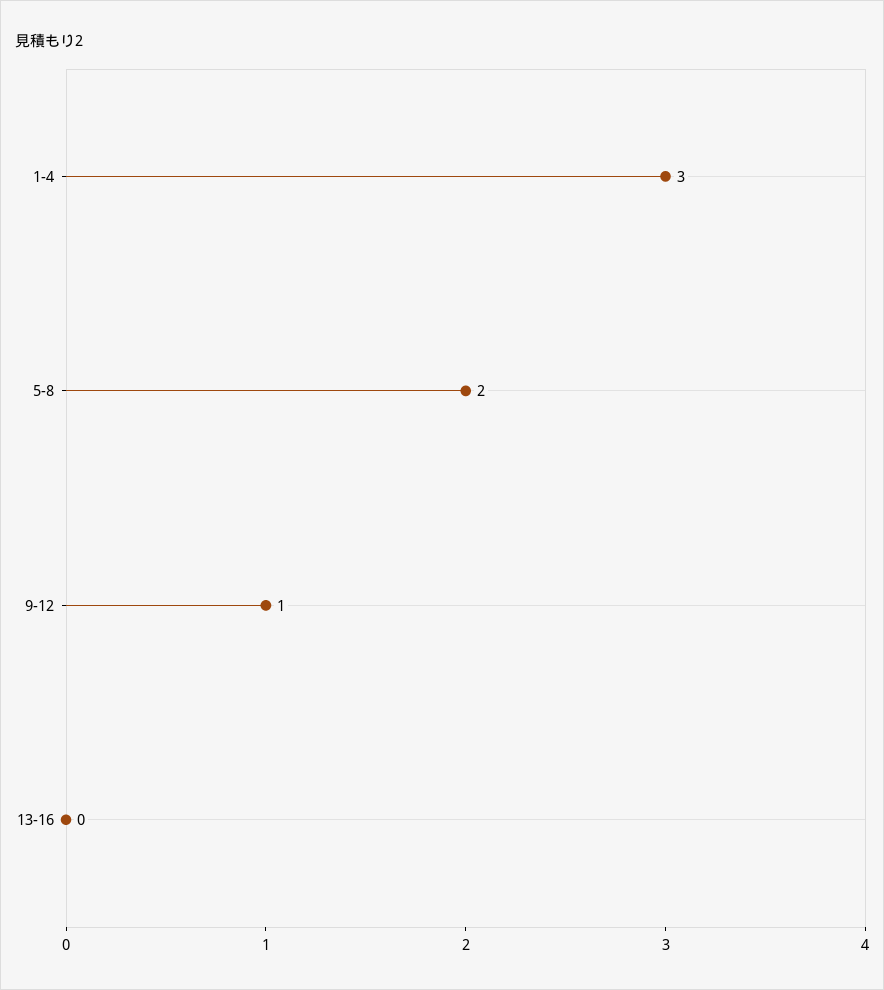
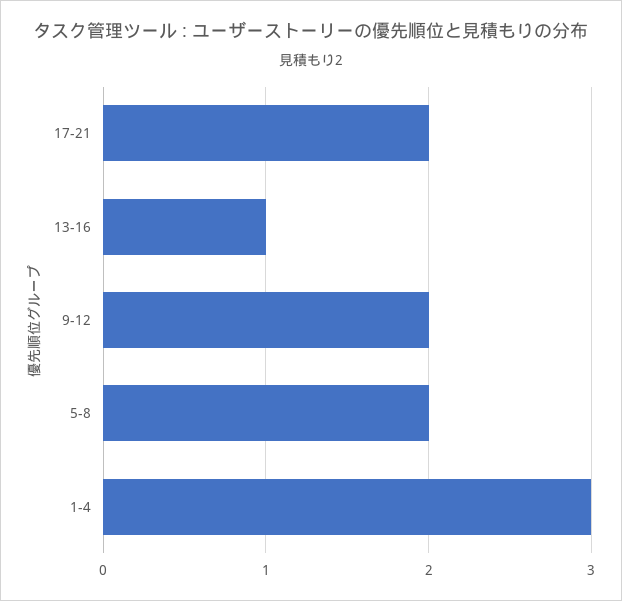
9-12: 1 -> 2
13-16: 0 -> 1
17-21: none -> 2

